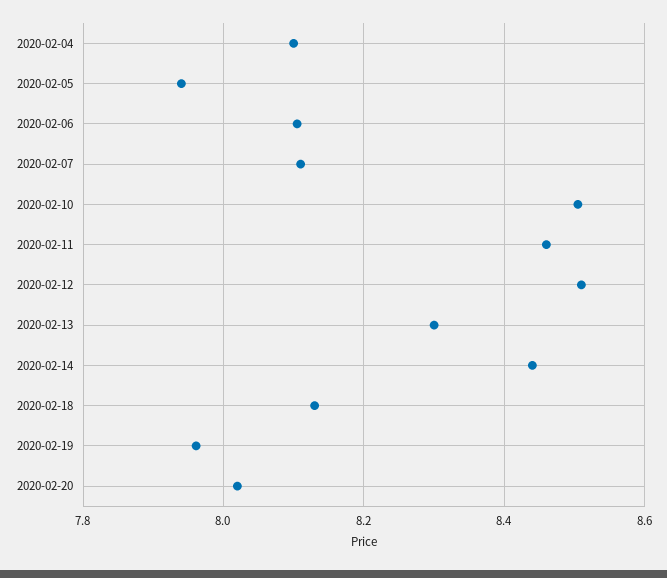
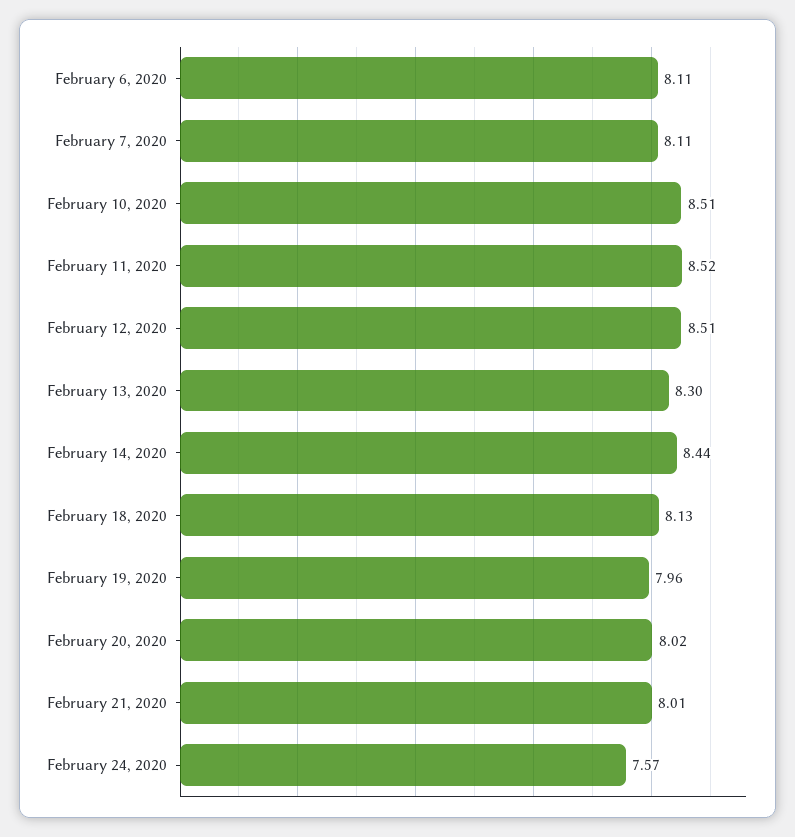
2020-02-04: 8.1 -> none
2020-02-05: 7.94 -> none
2020-02-11: 8.46 -> 8.52
February 21, 2020: none -> 8.01
February 24, 2020: none -> 7.57

